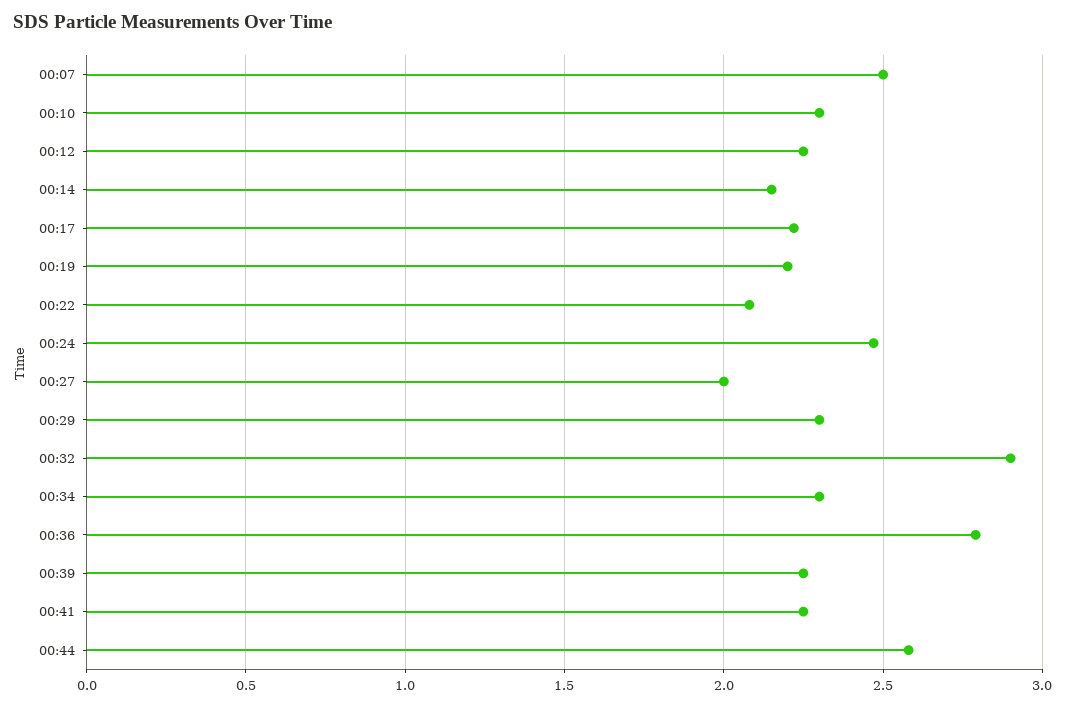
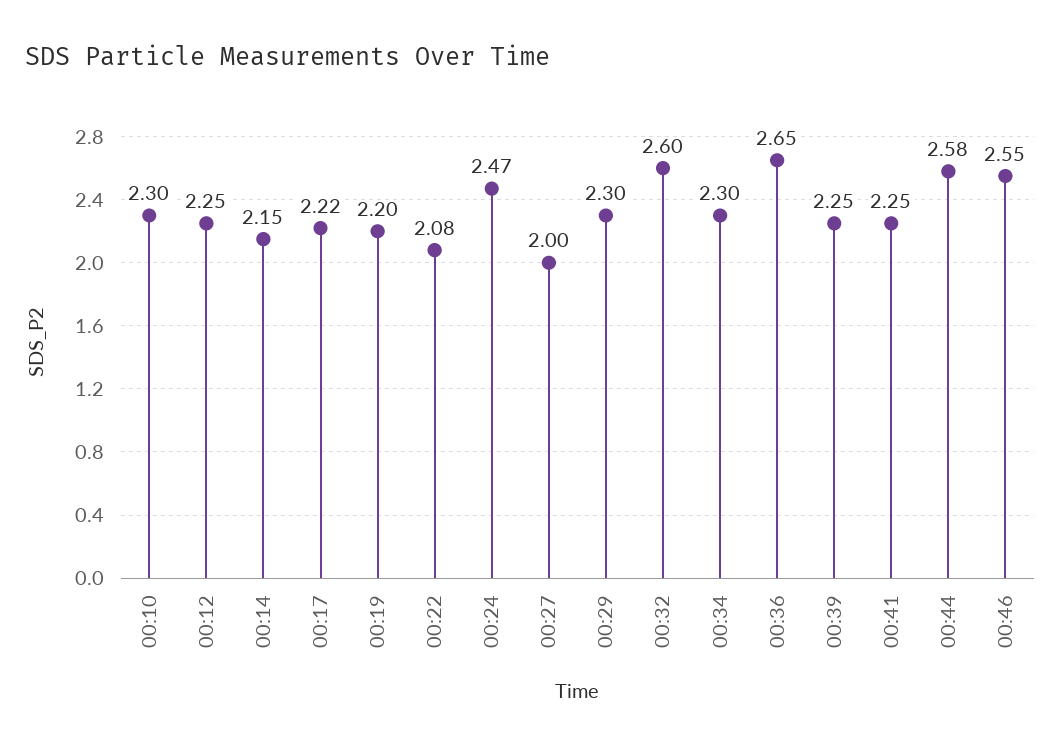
00:07: 2.5 -> none
00:32: 2.9 -> 2.6
00:36: 2.8 -> 2.65
00:46: none -> 2.55

